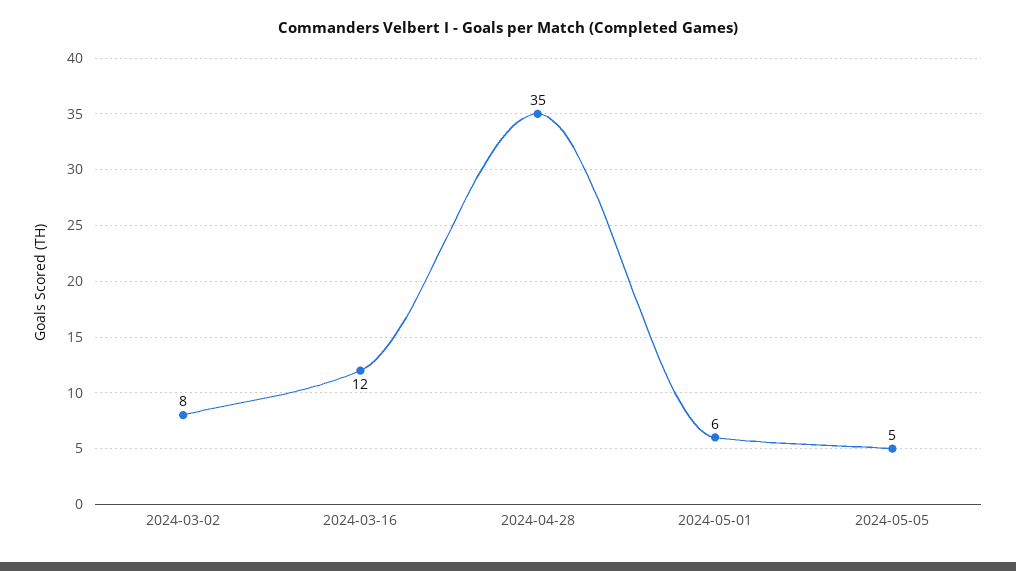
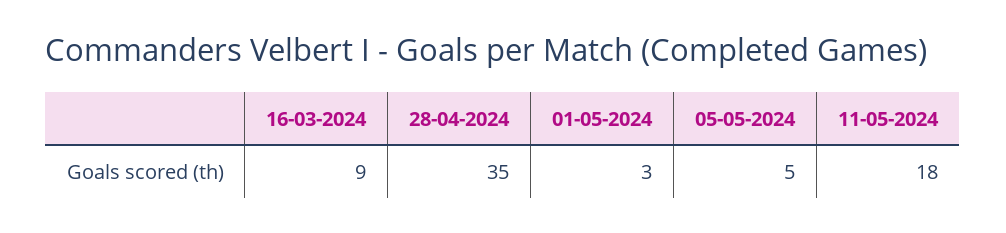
2024-03-02: 8 -> none
2024-03-16: 12 -> 9
2024-05-01: 6 -> 3
11-05-2024: none -> 18

